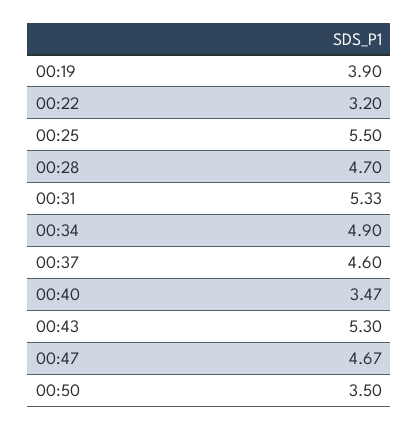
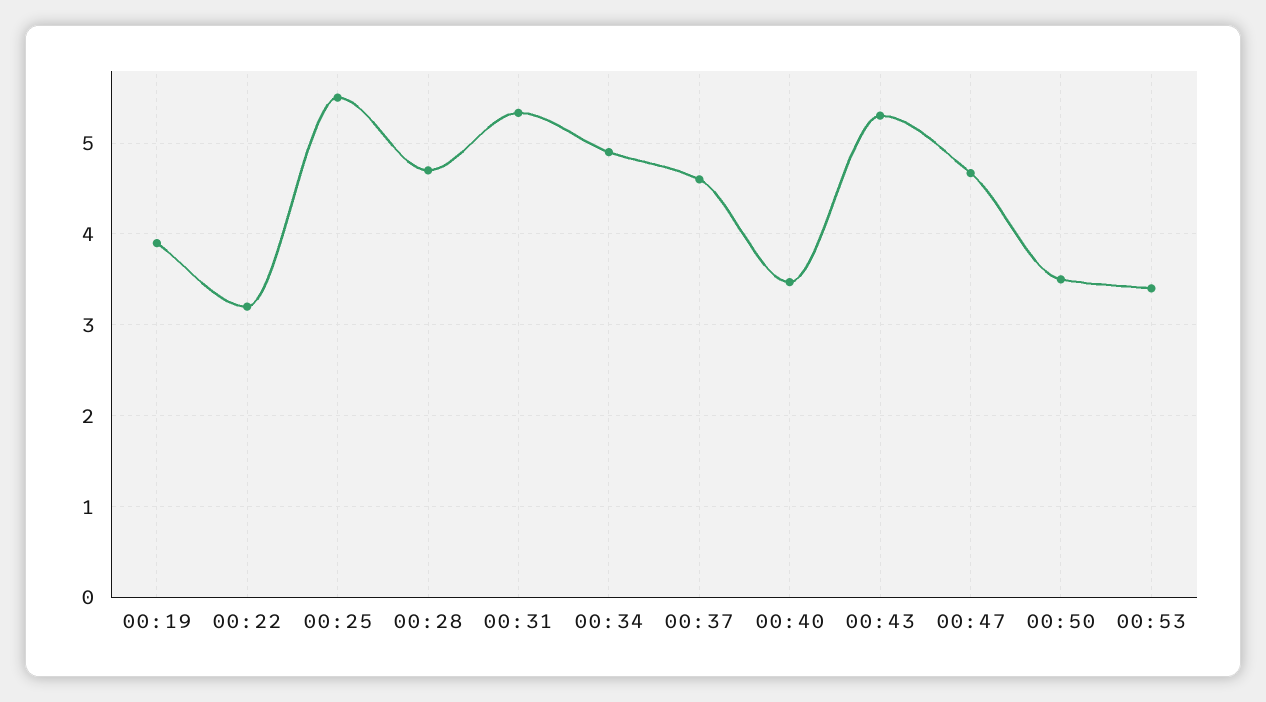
00:53: none -> 3.4

